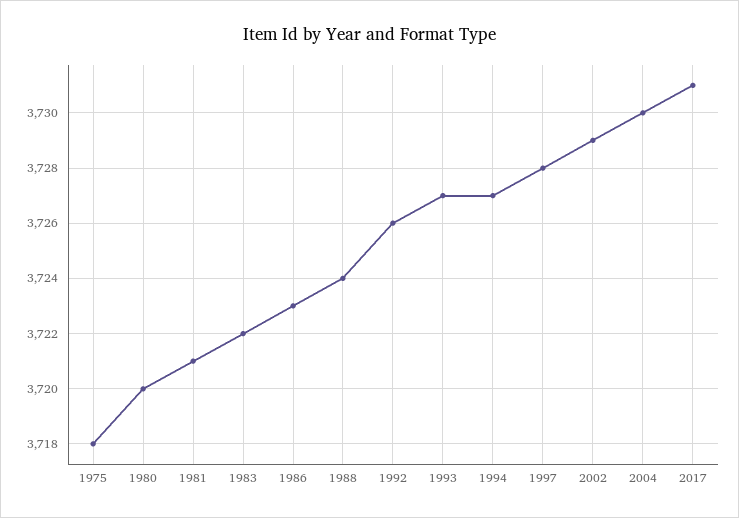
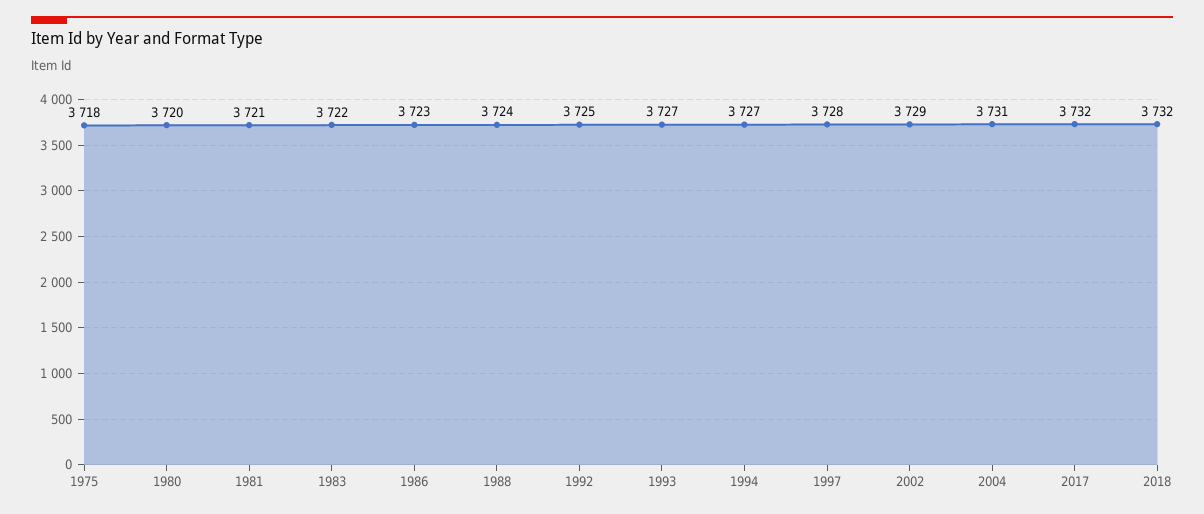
1992: 3726 -> 3725
2004: 3730 -> 3731
2017: 3731 -> 3732
2018: none -> 3732

